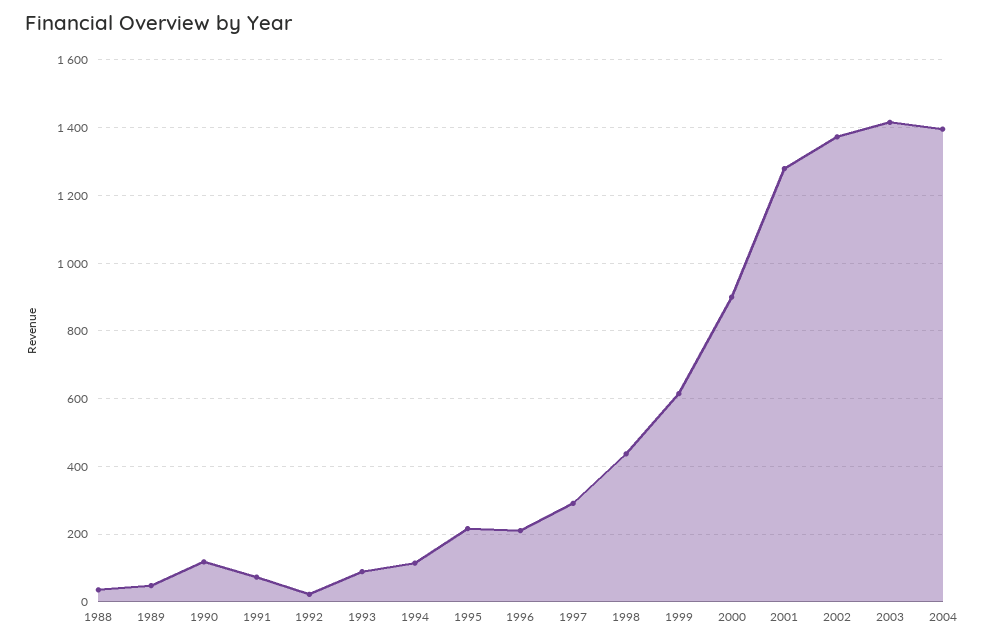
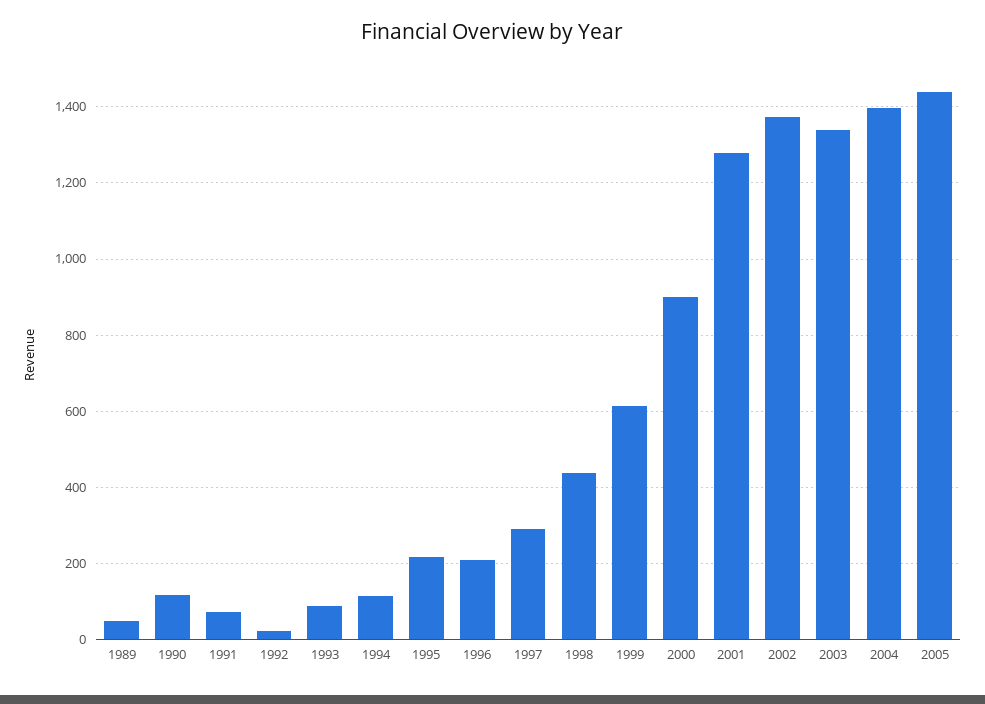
1988: 40 -> none
2003: 1420 -> 1340
2005: none -> 1440

